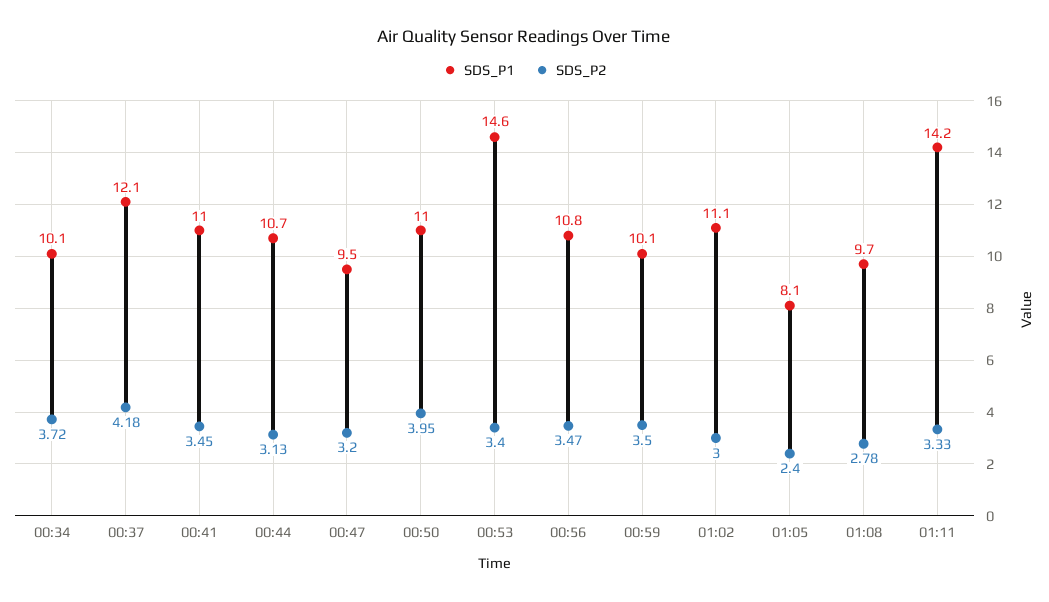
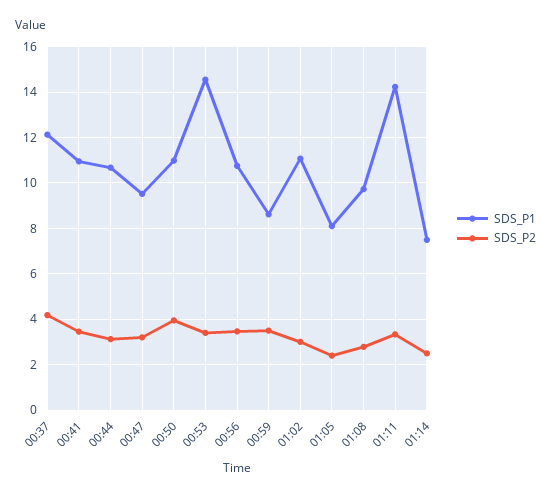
SDS_P1, 00:34: 10.1 -> none
SDS_P2, 00:34: 3.72 -> none
SDS_P1, 00:59: 10.1 -> 8.5
SDS_P1, 01:14: none -> 7.5
SDS_P2, 01:14: none -> 2.5

